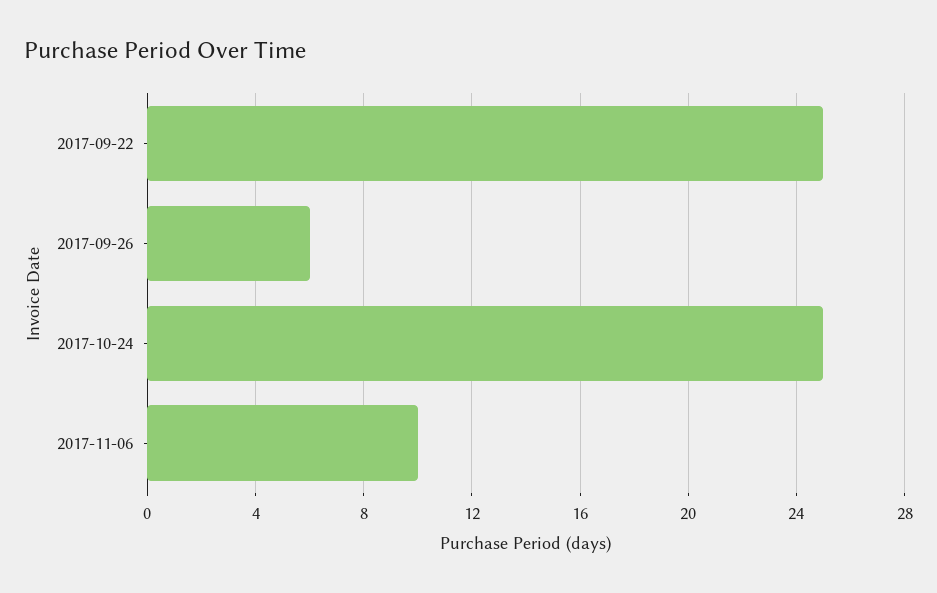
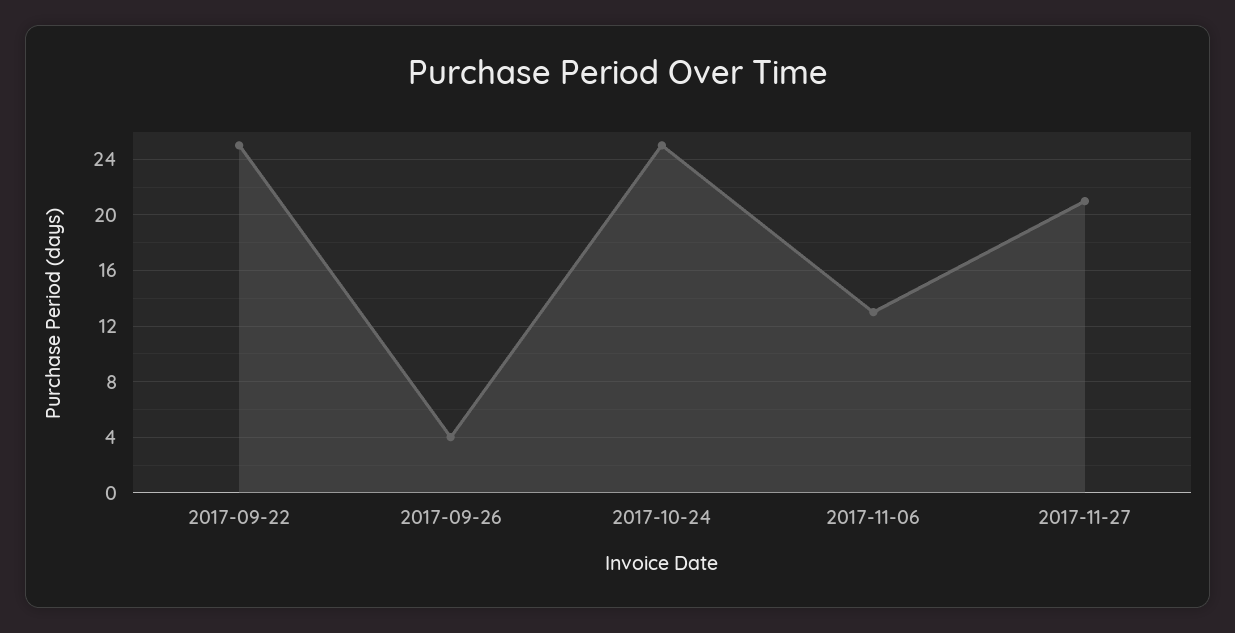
2017-09-26: 6 -> 4
2017-11-06: 10 -> 13
2017-11-27: none -> 21

